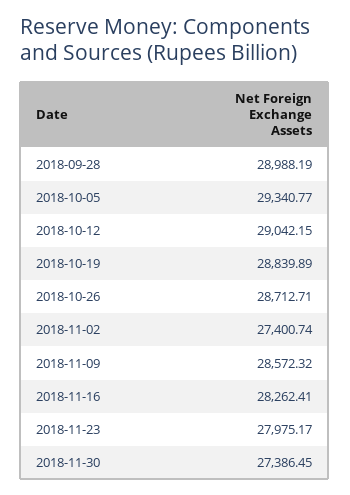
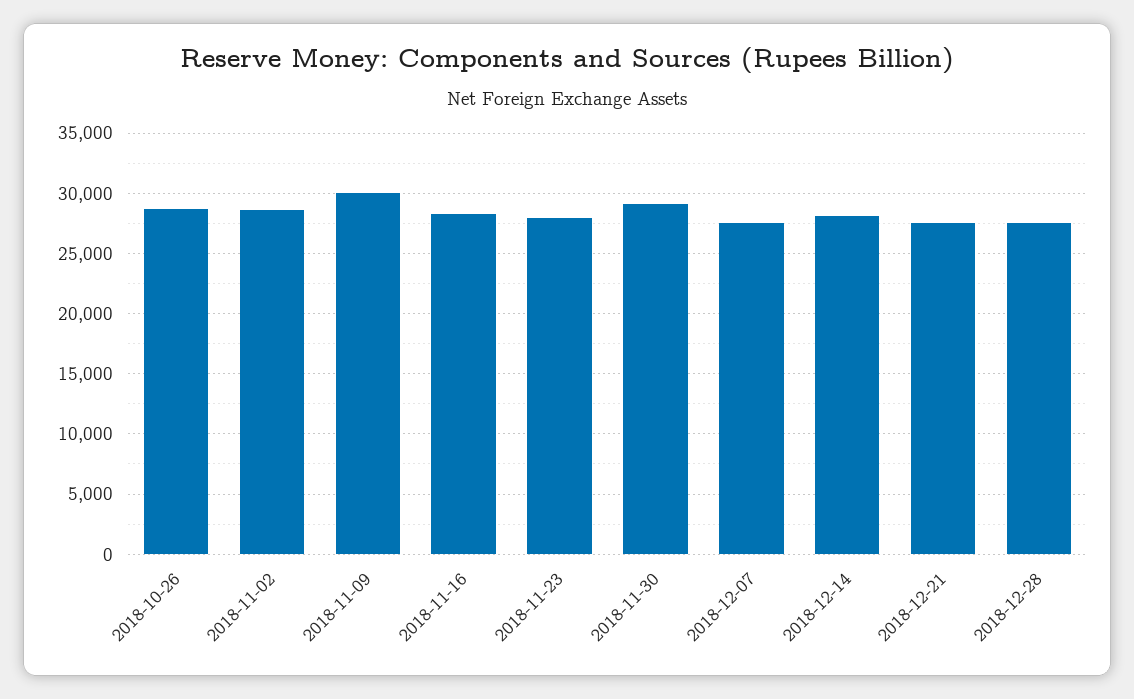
2018-09-28: 28988.19 -> none
2018-10-05: 29340.77 -> none
2018-10-12: 29042.15 -> none
2018-10-19: 28839.89 -> none
2018-11-02: 27400.74 -> 28500
2018-11-09: 28572.32 -> 30000
2018-11-30: 27386.45 -> 29000
2018-12-07: none -> 27500
2018-12-14: none -> 28000
2018-12-21: none -> 27500
2018-12-28: none -> 27500

